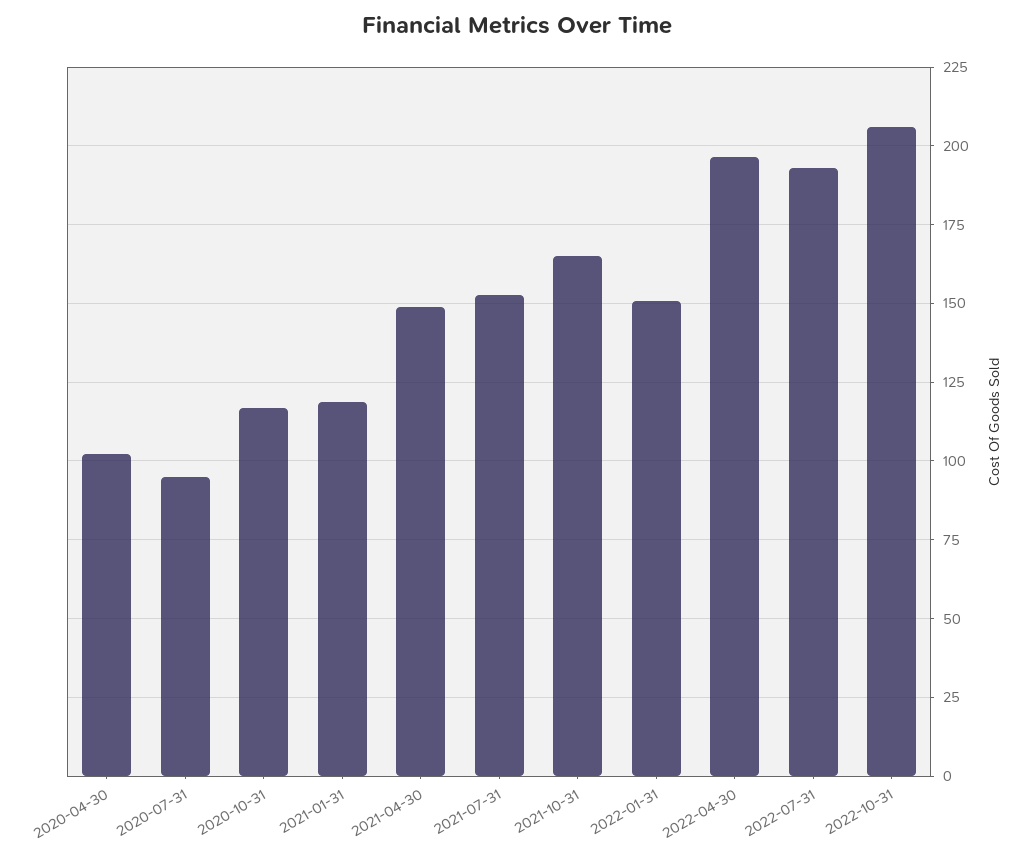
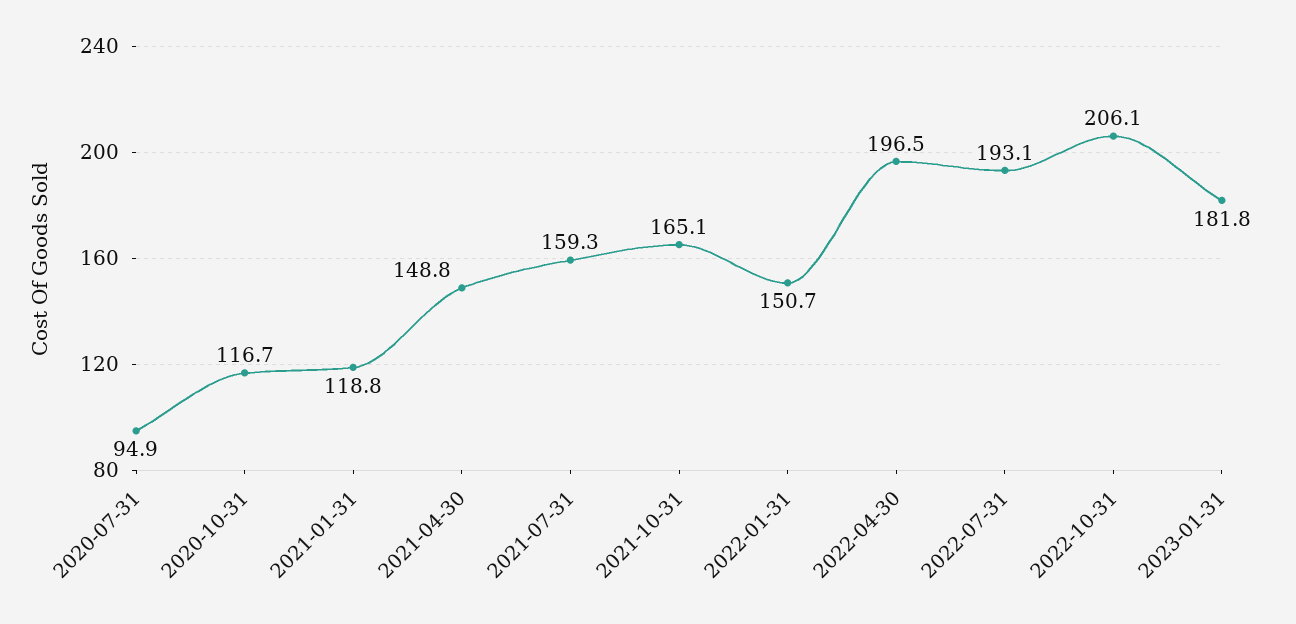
2020-04-30: 102.5 -> none
2021-07-31: 152.5 -> 159.3
2023-01-31: none -> 181.8

